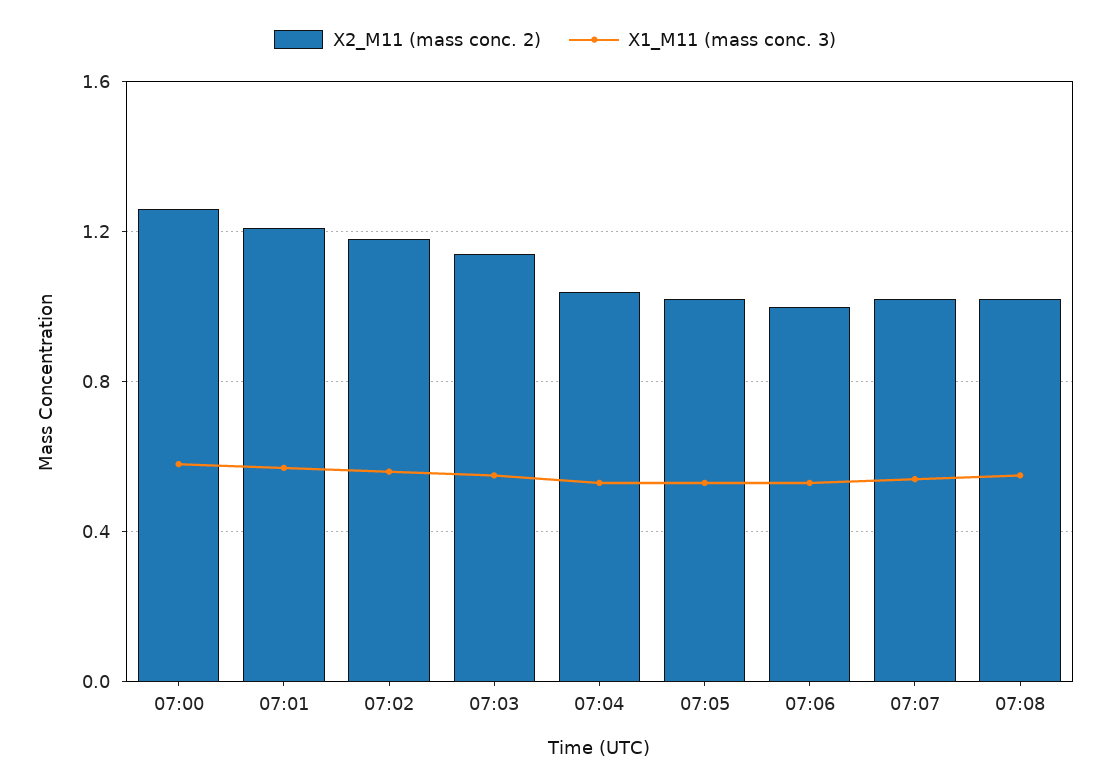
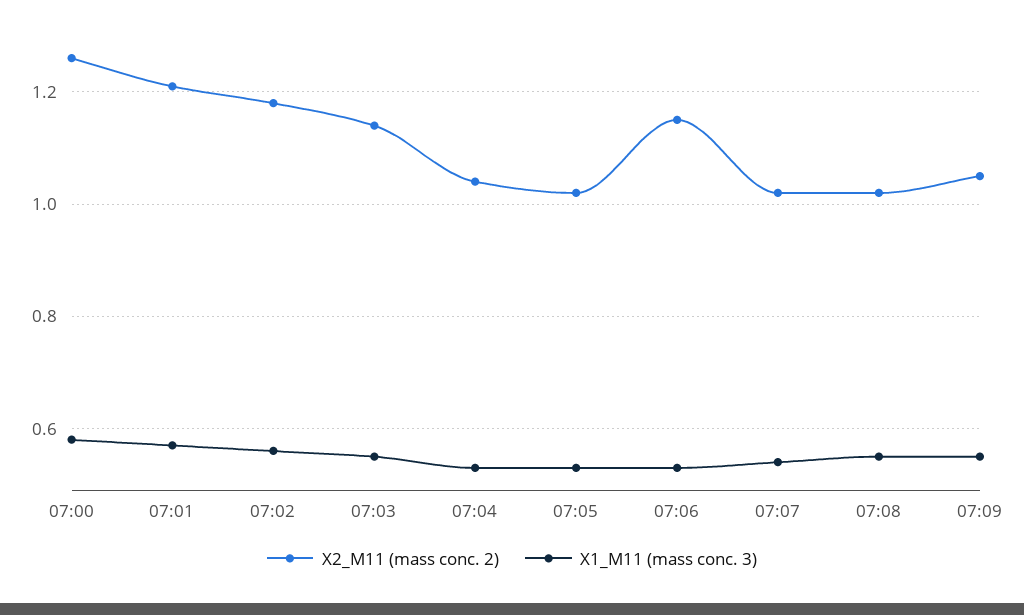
X2_M11 (mass conc. 2), 07:06: 1 -> 1.15
X2_M11 (mass conc. 2), 07:09: none -> 1.05
X1_M11 (mass conc. 3), 07:09: none -> 0.55

